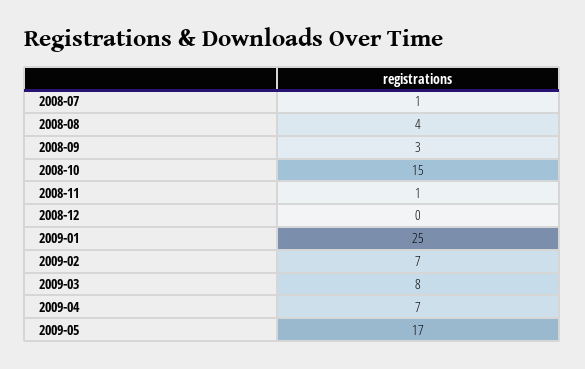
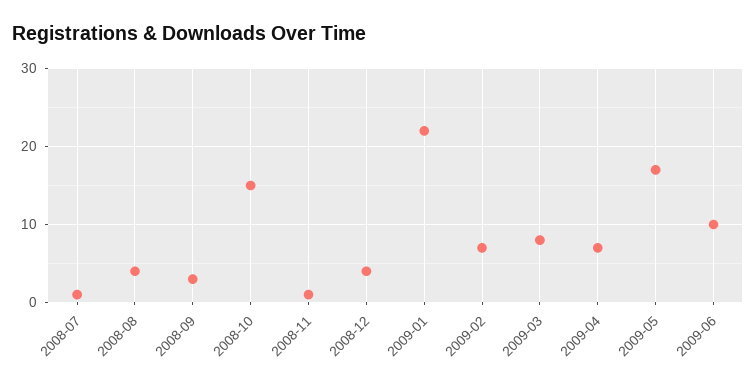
2008-12: 0 -> 4
2009-01: 25 -> 22
2009-06: none -> 10

